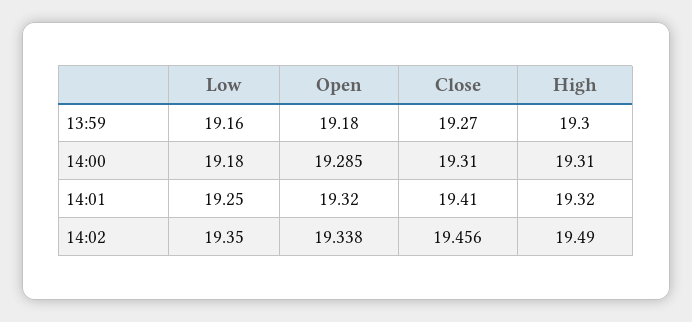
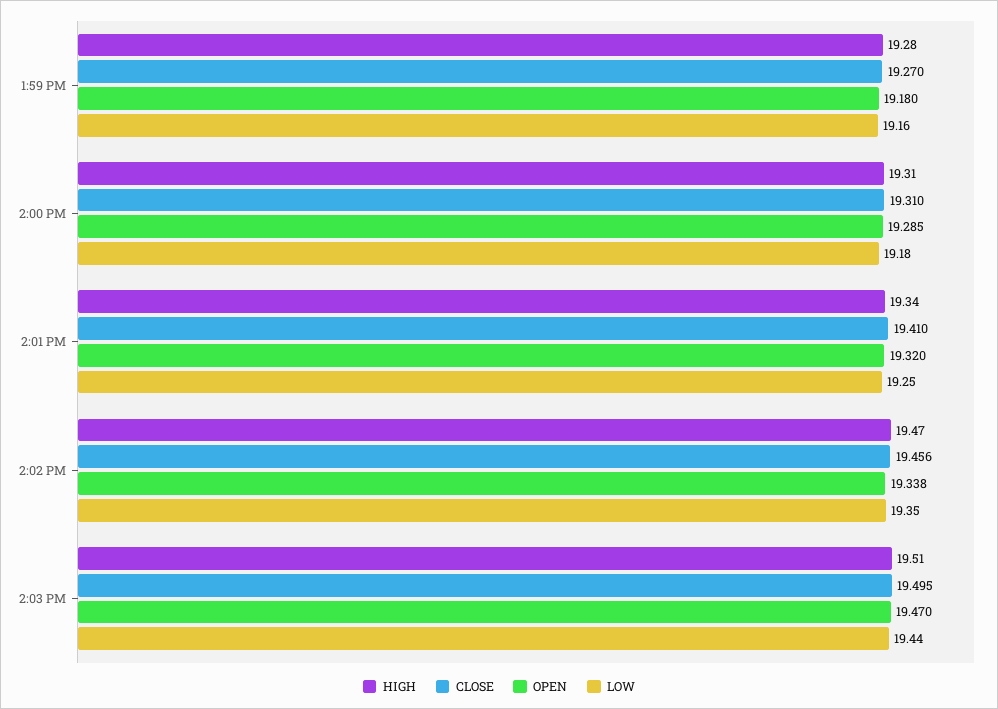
High, 13:59: 19.3 -> 19.28
High, 14:01: 19.32 -> 19.34
High, 14:02: 19.49 -> 19.47
High, 2:03 PM: none -> 19.51
Close, 2:03 PM: none -> 19.495
Open, 2:03 PM: none -> 19.47
Low, 2:03 PM: none -> 19.44

